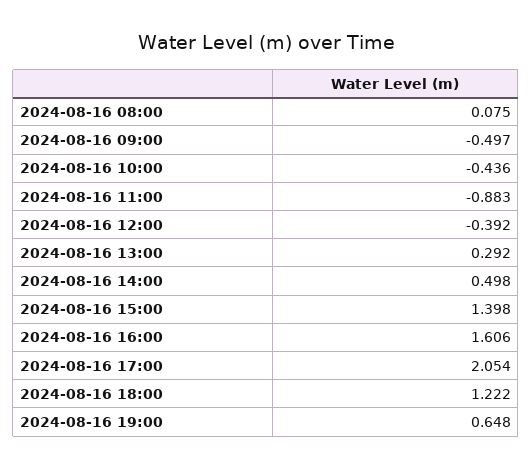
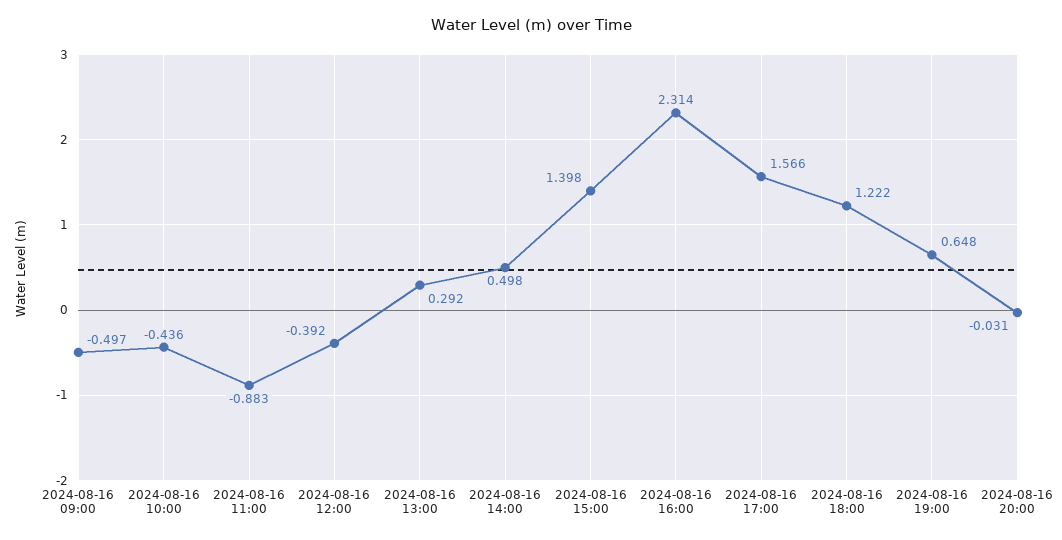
2024-08-16 08:00: 0.075 -> none
2024-08-16 16:00: 1.606 -> 2.314
2024-08-16 17:00: 2.054 -> 1.566
2024-08-16 20:00: none -> -0.031

